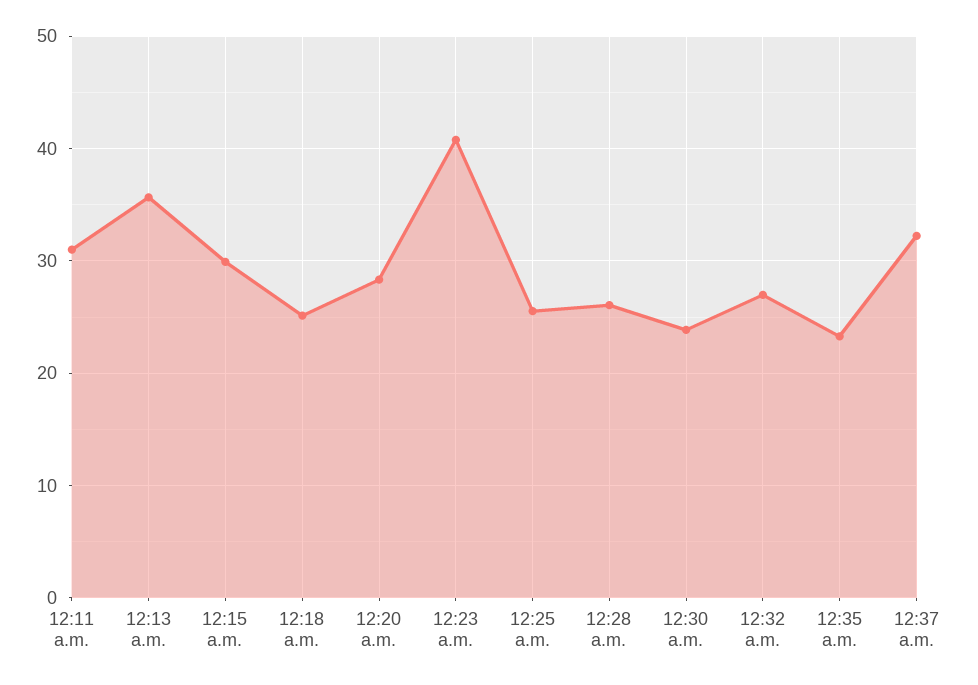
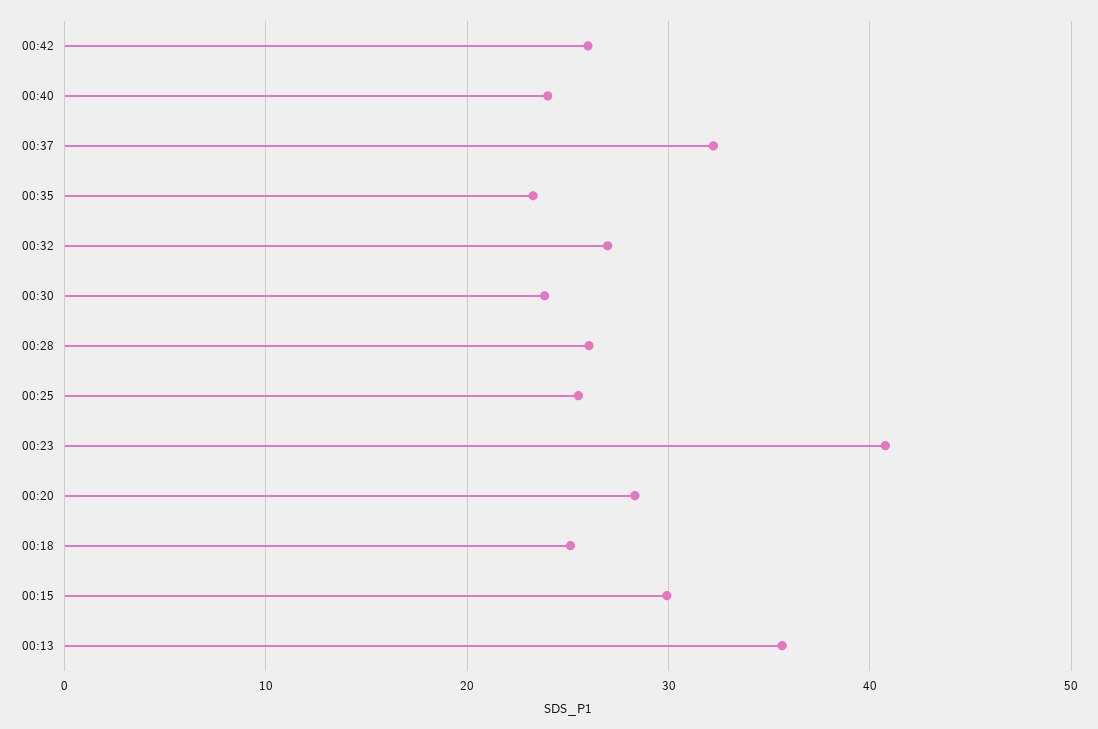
12:11 a.m.: 31 -> none
00:42: none -> 26
00:40: none -> 24

